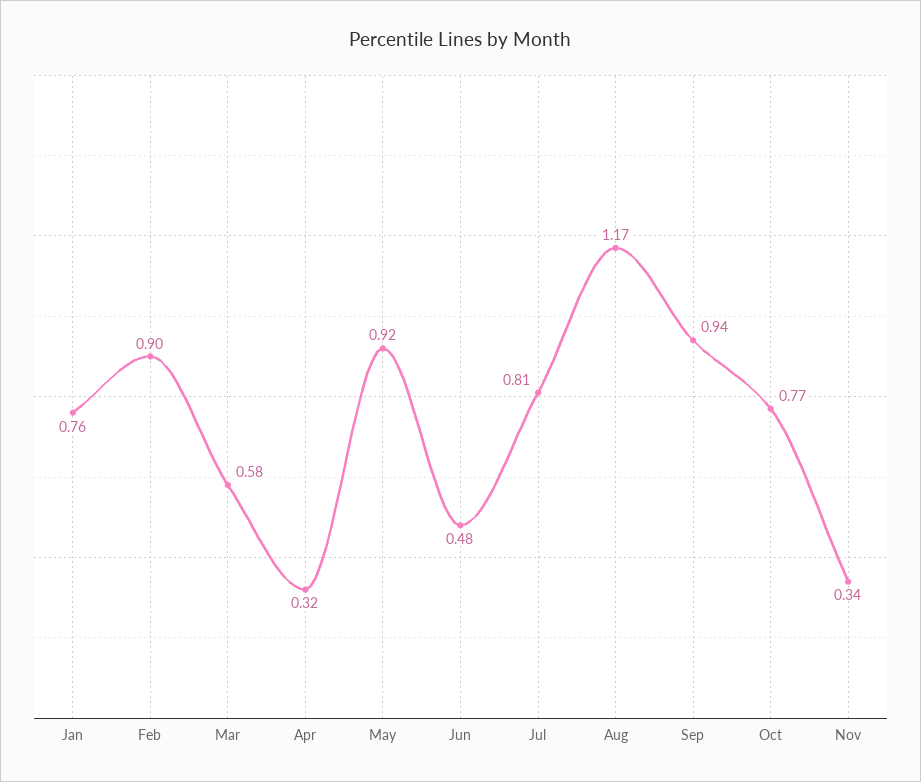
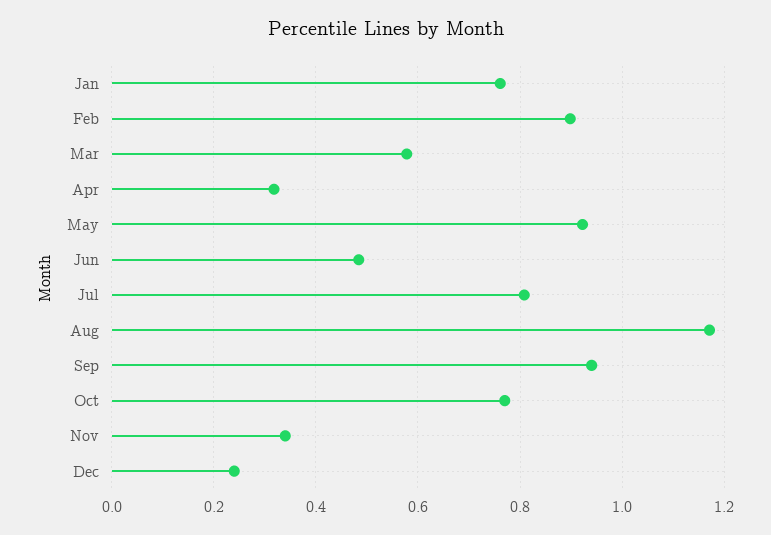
Dec: none -> 0.24

